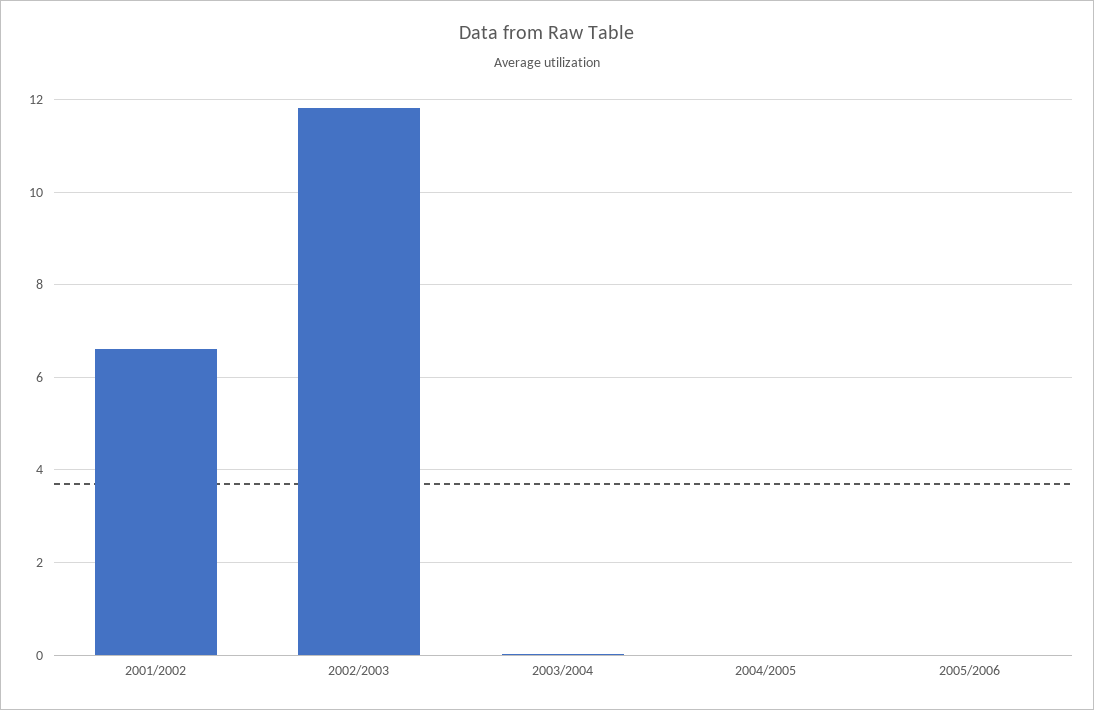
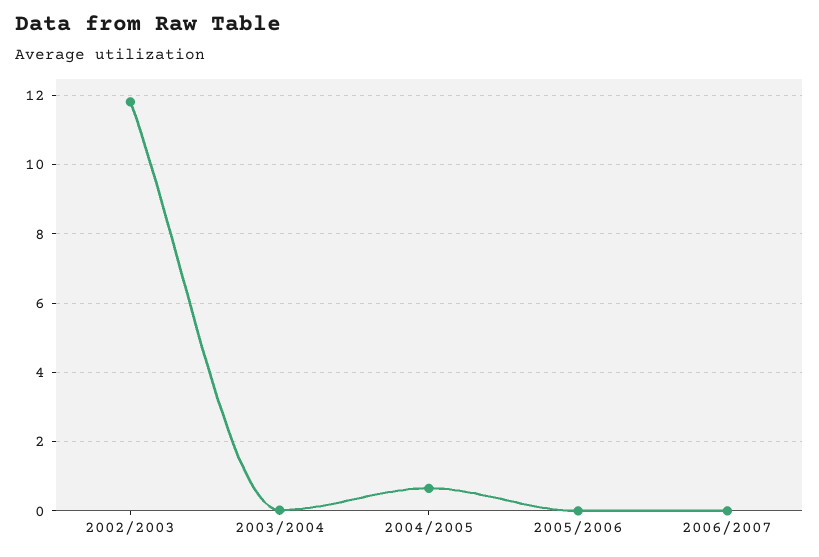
2001/2002: 6.6 -> none
2004/2005: 0 -> 0.6
2006/2007: none -> 0

